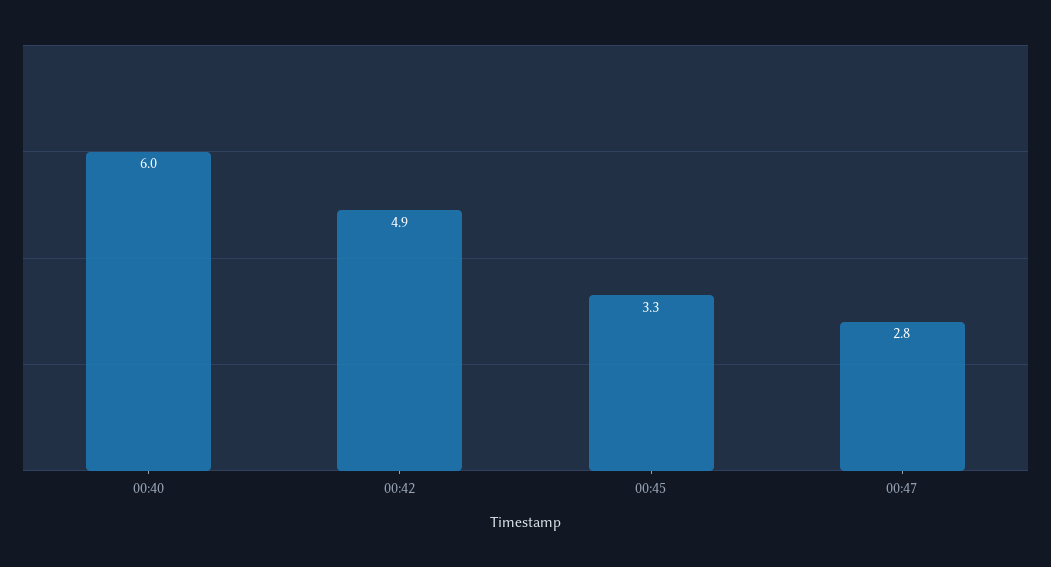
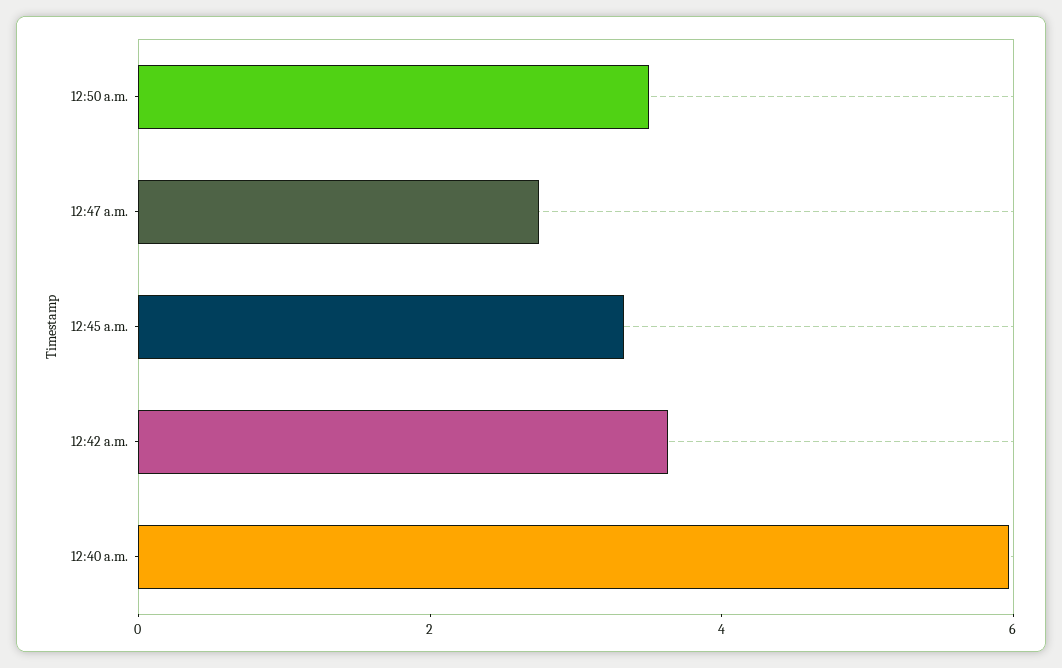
00:42: 4.9 -> 3.5
12:50 a.m.: none -> 3.5

